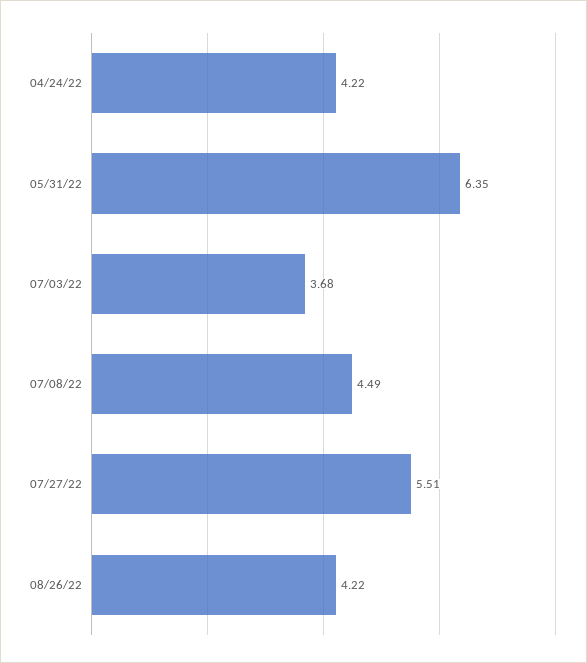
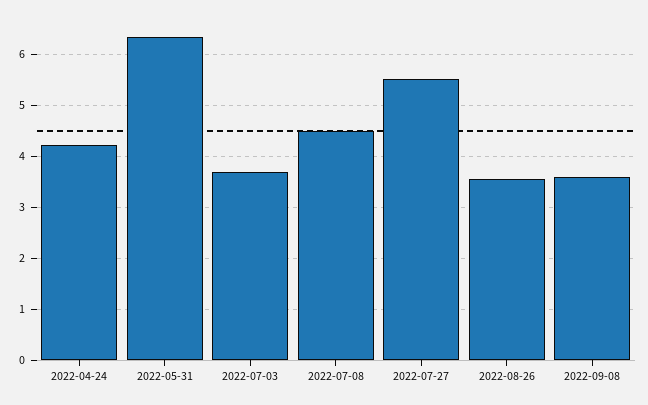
08/26/22: 4.22 -> 3.6
2022-09-08: none -> 3.6

